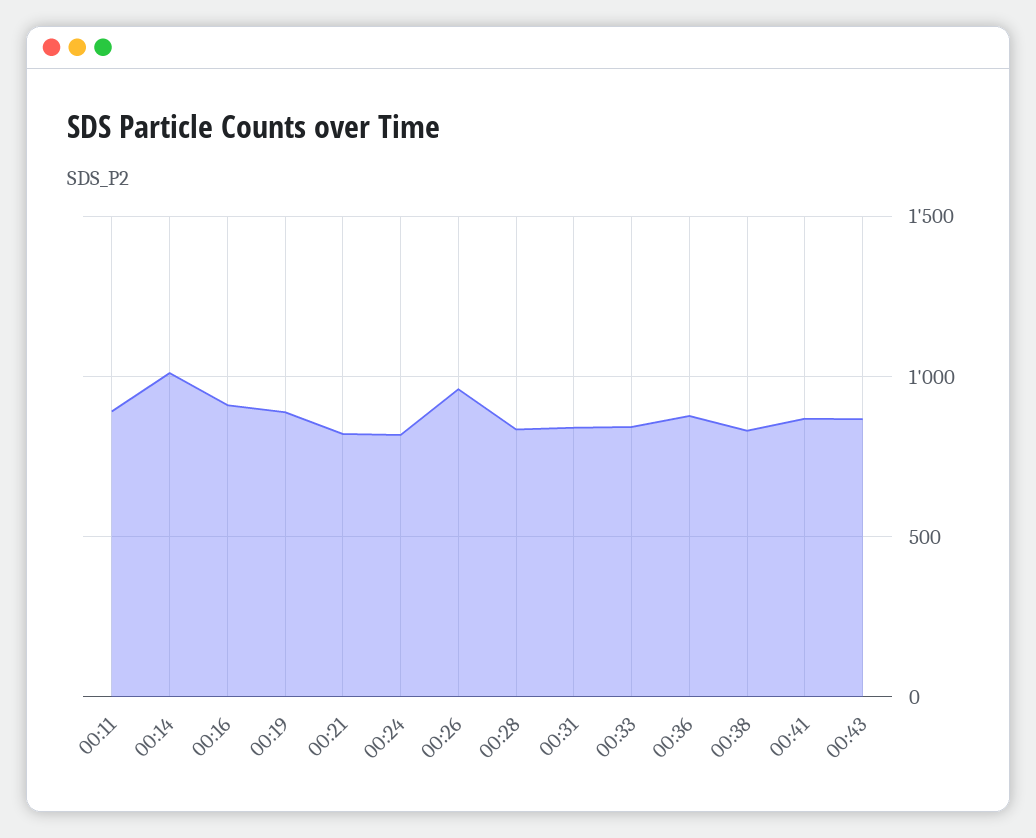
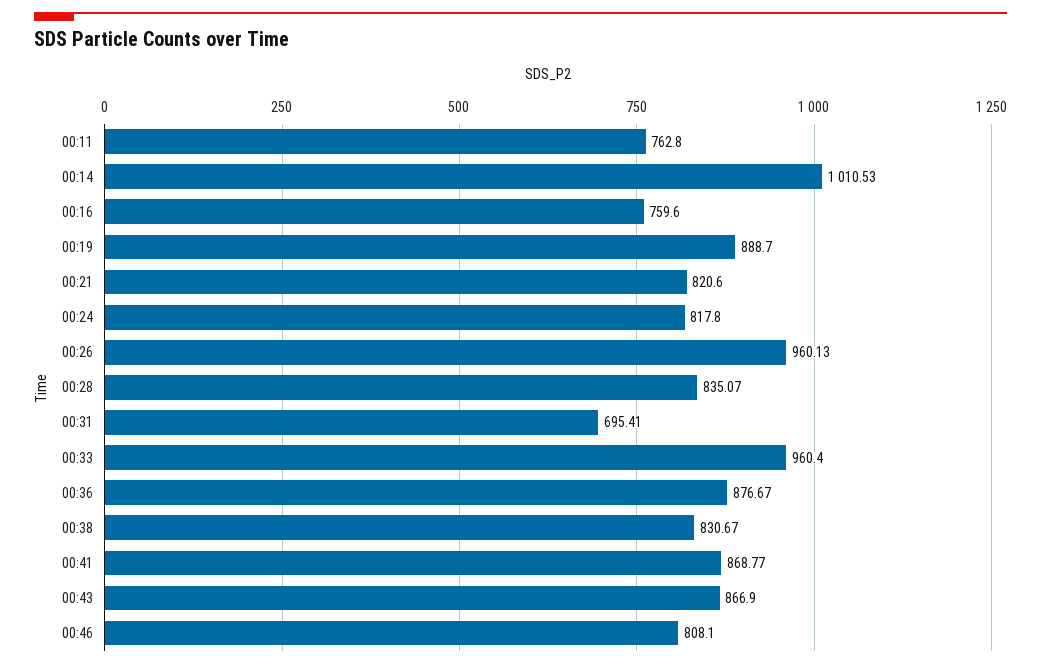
00:11: 900 -> 762.8
00:16: 900 -> 759.6
00:31: 850 -> 695.41
00:33: 850 -> 960.4
00:46: none -> 808.1

